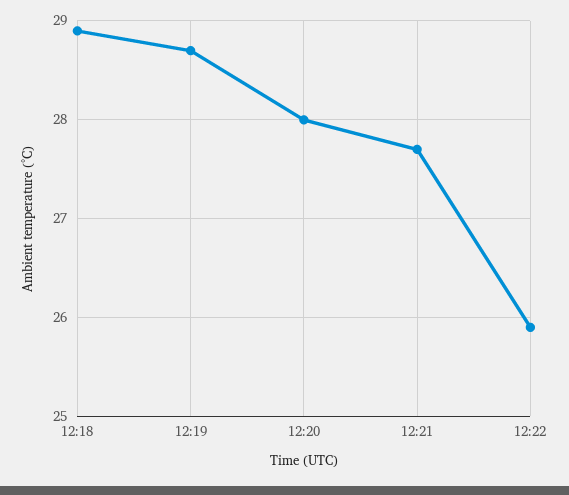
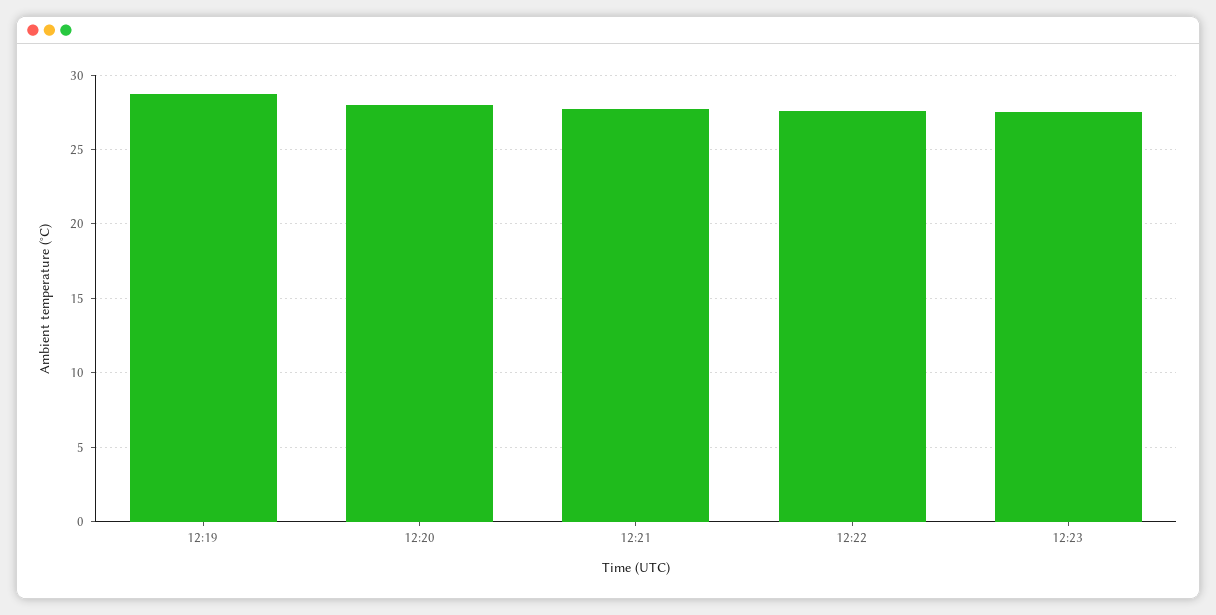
12:18: 28.9 -> none
12:22: 25.9 -> 27.5
12:23: none -> 27.5

